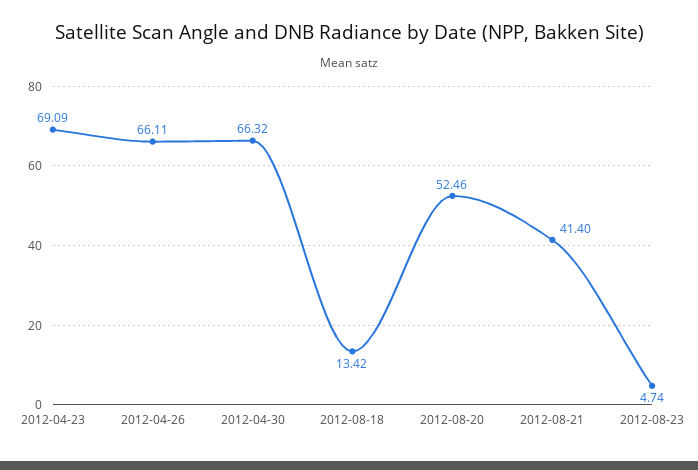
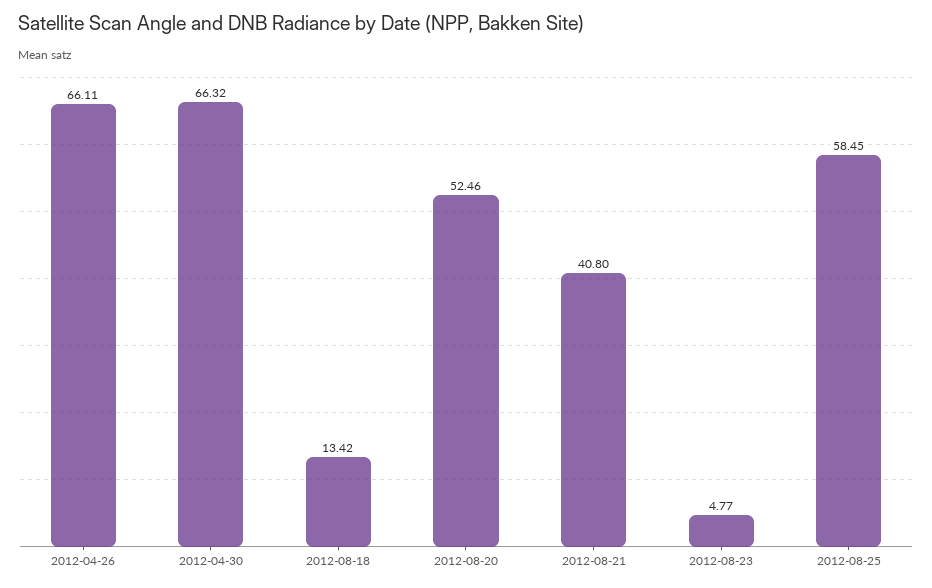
2012-04-23: 69.09 -> none
2012-08-21: 41.4 -> 40.8
2012-08-23: 4.74 -> 4.77
2012-08-25: none -> 58.45

